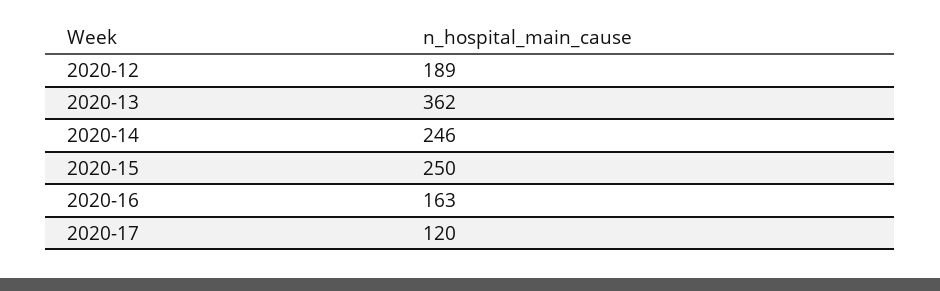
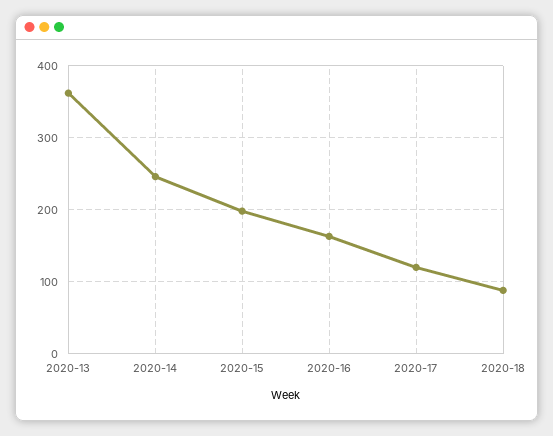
2020-12: 189 -> none
2020-15: 250 -> 200
2020-18: none -> 90

